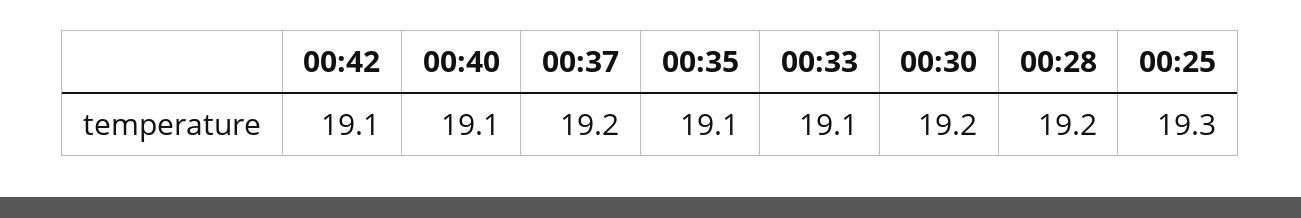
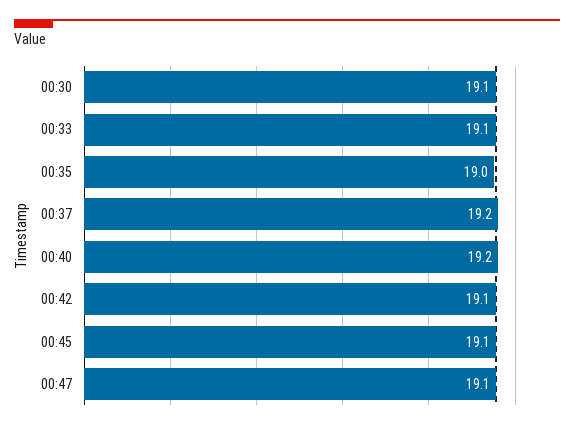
00:40: 19.1 -> 19.2
00:35: 19.1 -> 19
00:30: 19.2 -> 19.1
00:28: 19.2 -> none
00:25: 19.3 -> none
00:45: none -> 19.1
00:47: none -> 19.1

